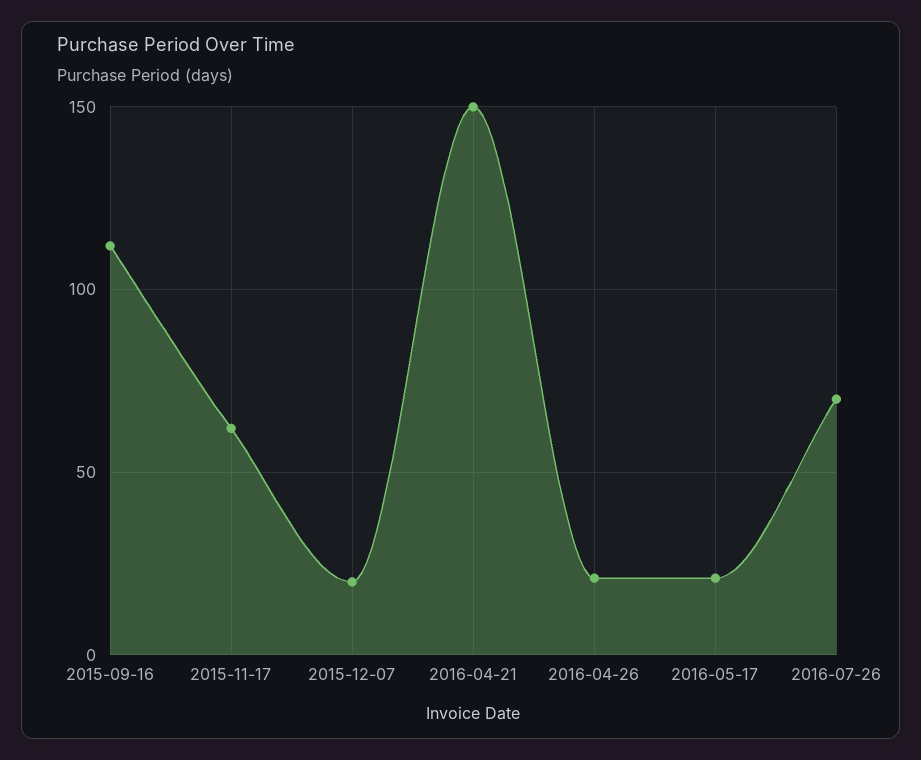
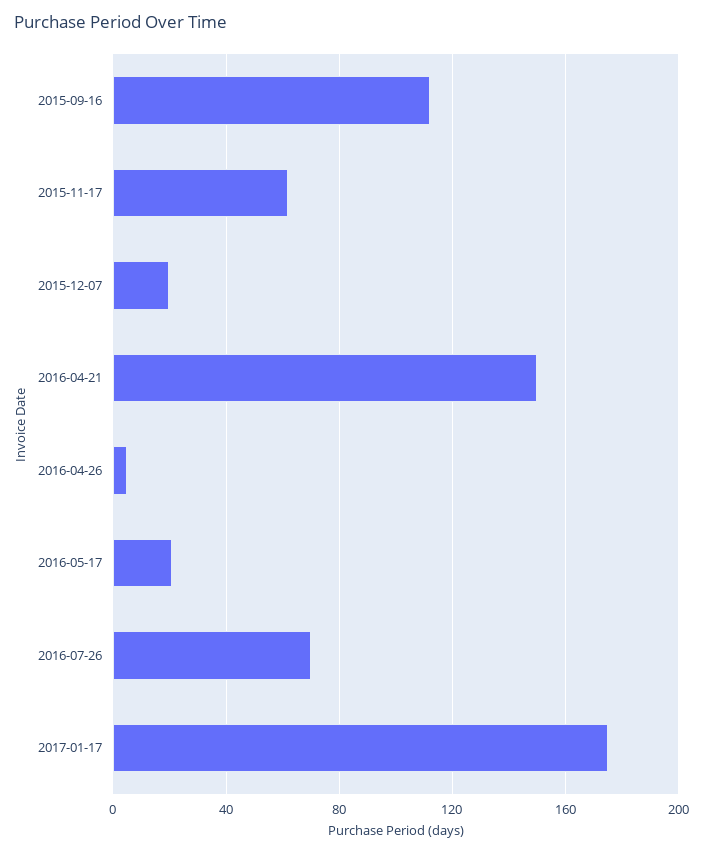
2016-04-26: 20 -> 5
2017-01-17: none -> 175

